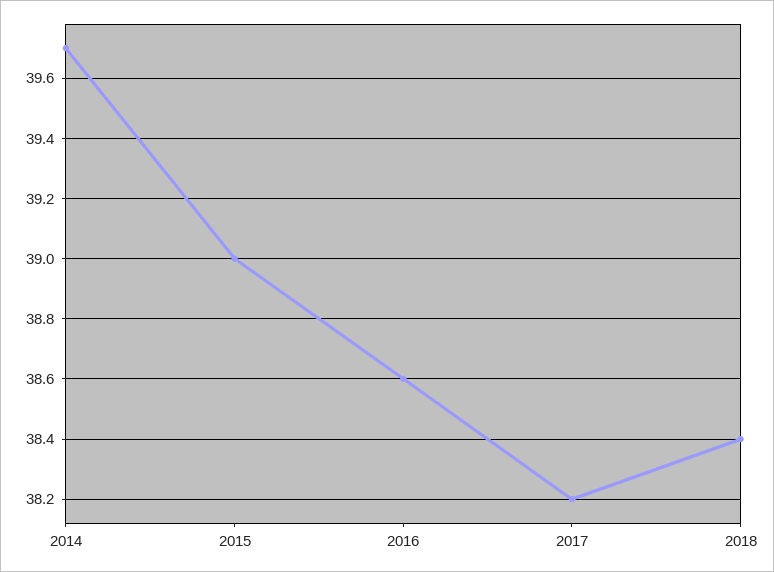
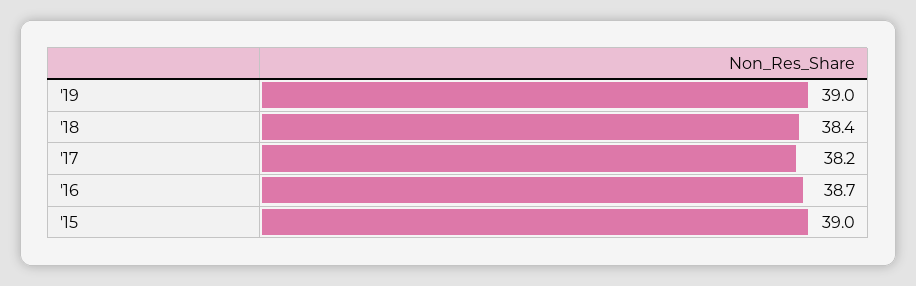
2014: 39.7 -> none
2016: 38.6 -> 38.7
'19: none -> 39

